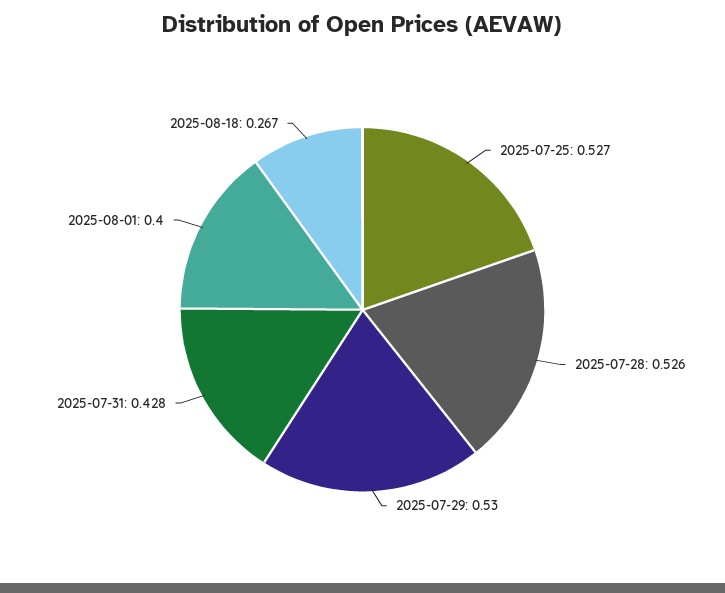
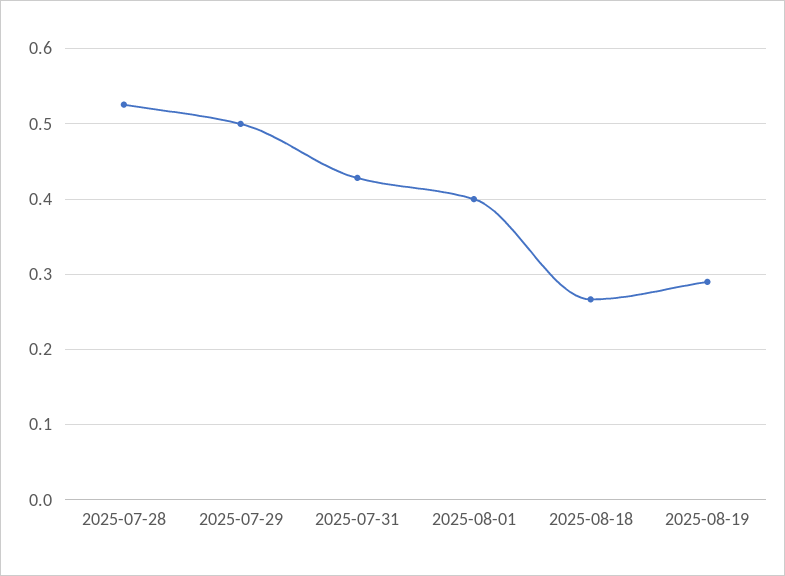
2025-07-25: 0.527 -> none
2025-07-29: 0.53 -> 0.5
2025-08-19: none -> 0.29

